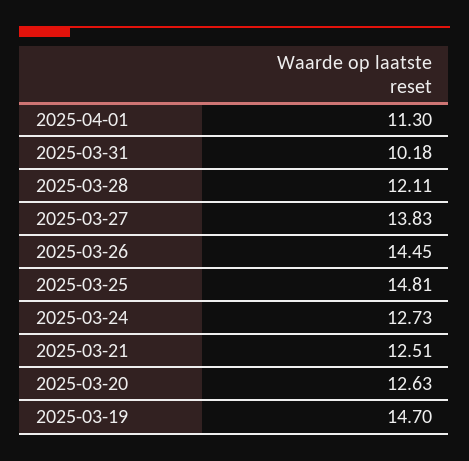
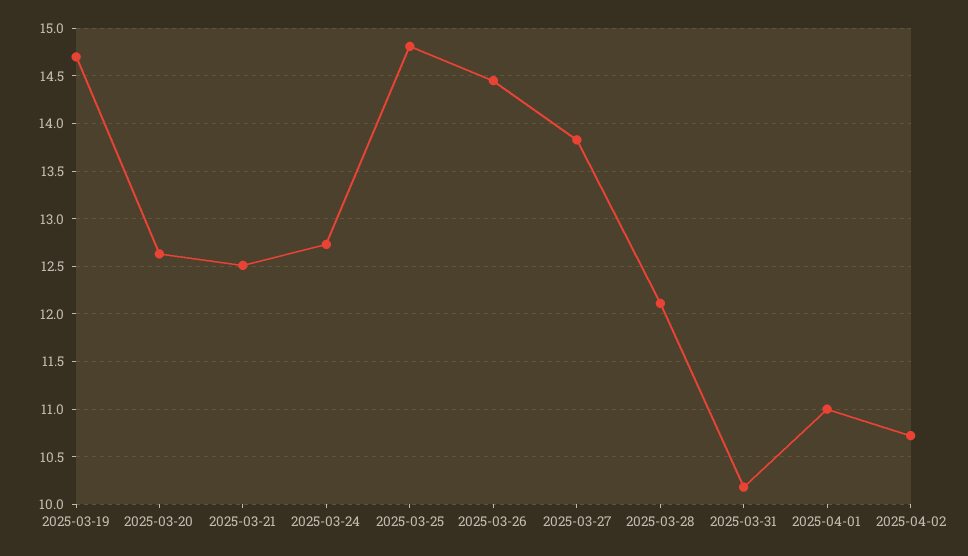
2025-04-01: 11.3 -> 11
2025-04-02: none -> 10.7

